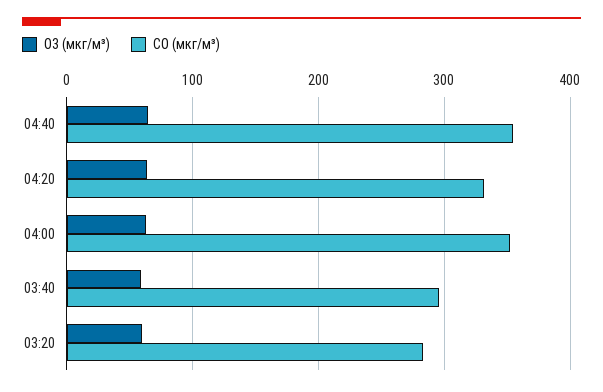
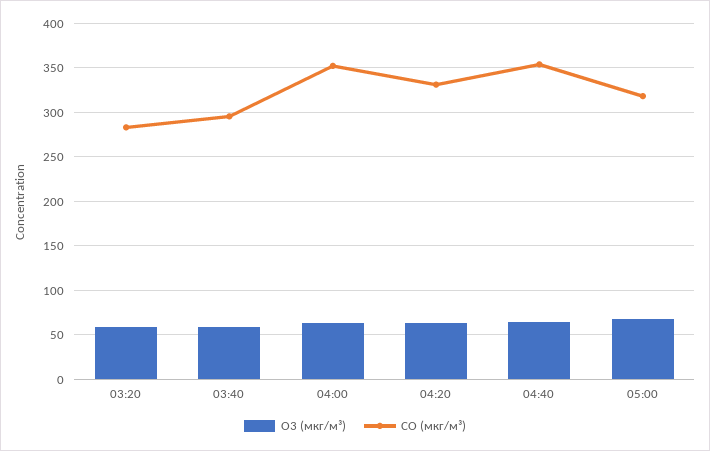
O3 (мкг/м³), 05:00: none -> 70
CO (мкг/м³), 05:00: none -> 320

